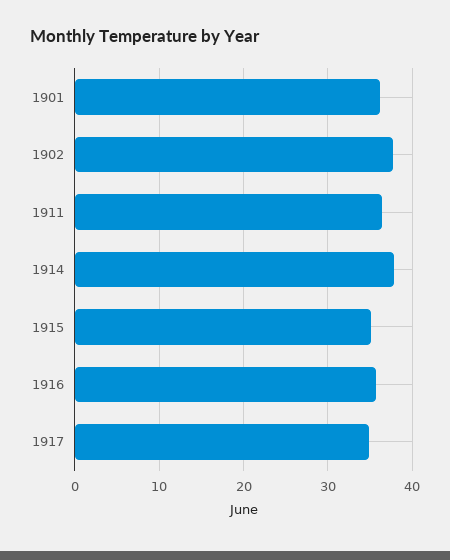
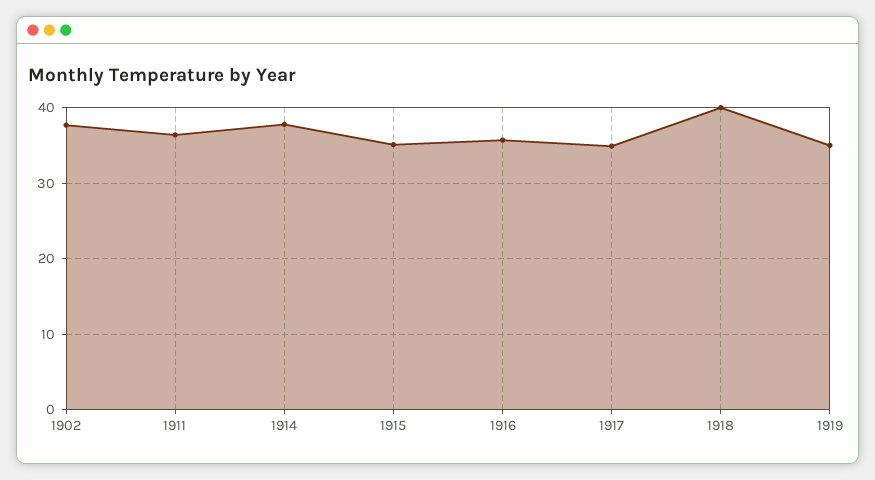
1901: 36 -> none
1918: none -> 40
1919: none -> 35

